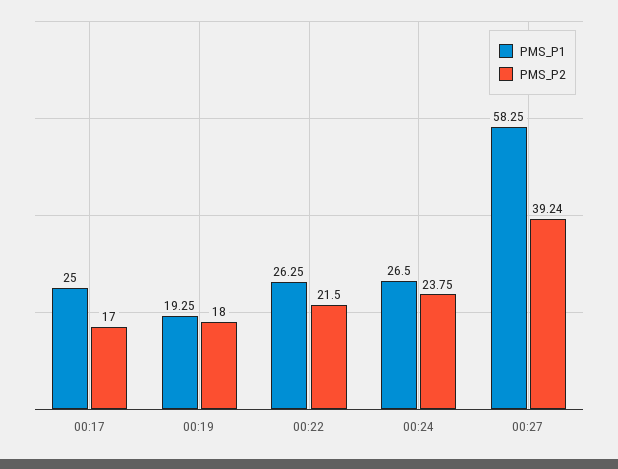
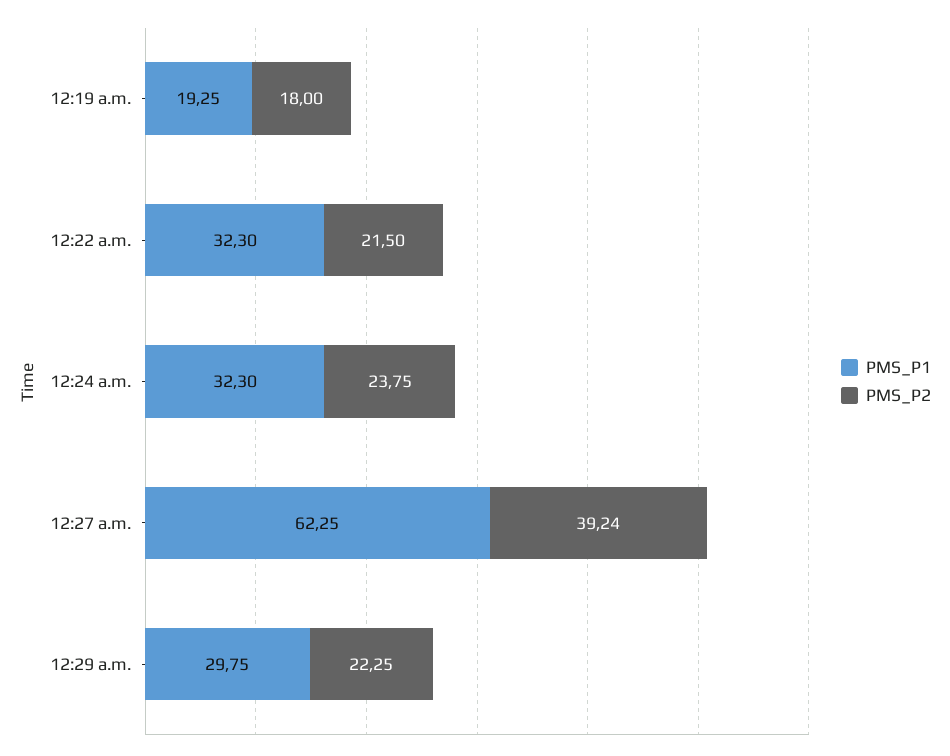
PMS_P1, 00:17: 25 -> none
PMS_P2, 00:17: 17 -> none
PMS_P1, 00:22: 26.25 -> 32.3
PMS_P1, 00:24: 26.5 -> 32.3
PMS_P1, 00:27: 58.25 -> 62.25
PMS_P1, 12:29 a.m.: none -> 29.75
PMS_P2, 12:29 a.m.: none -> 22.25

